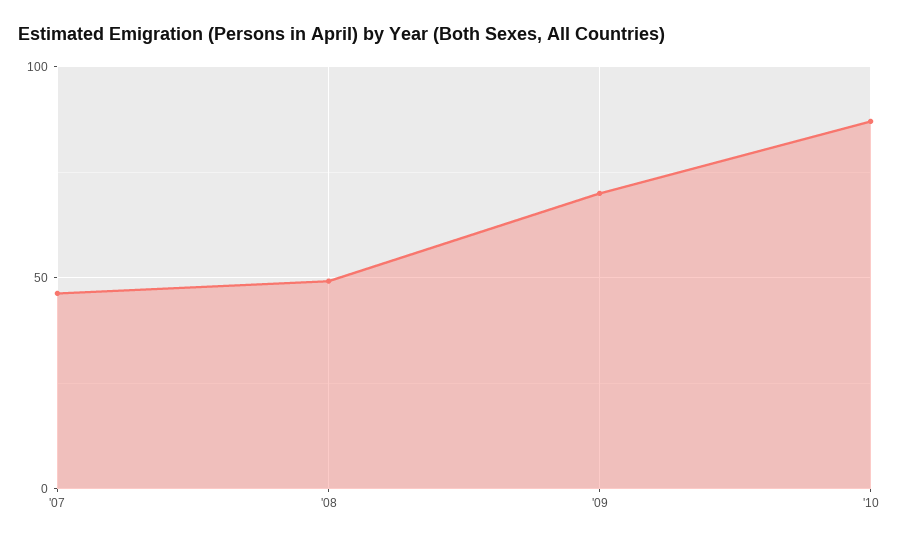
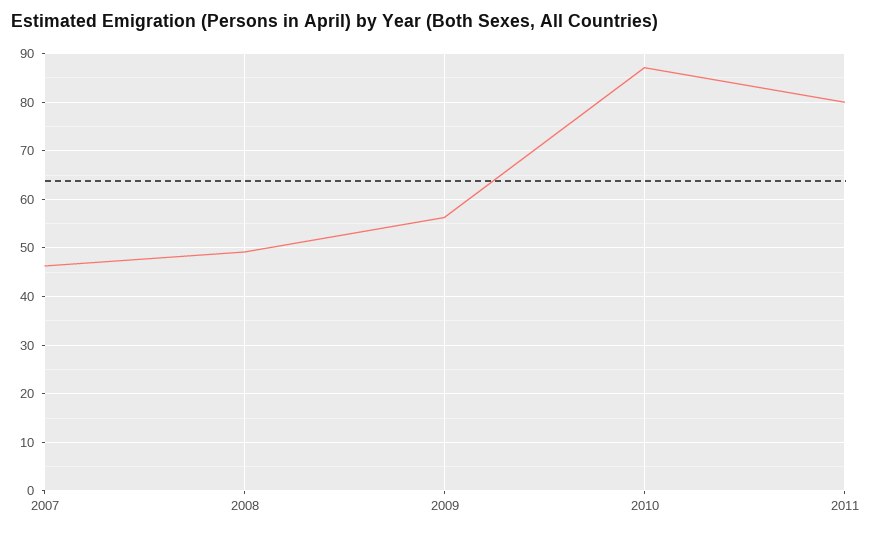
'09: 70 -> 56
2011: none -> 80

